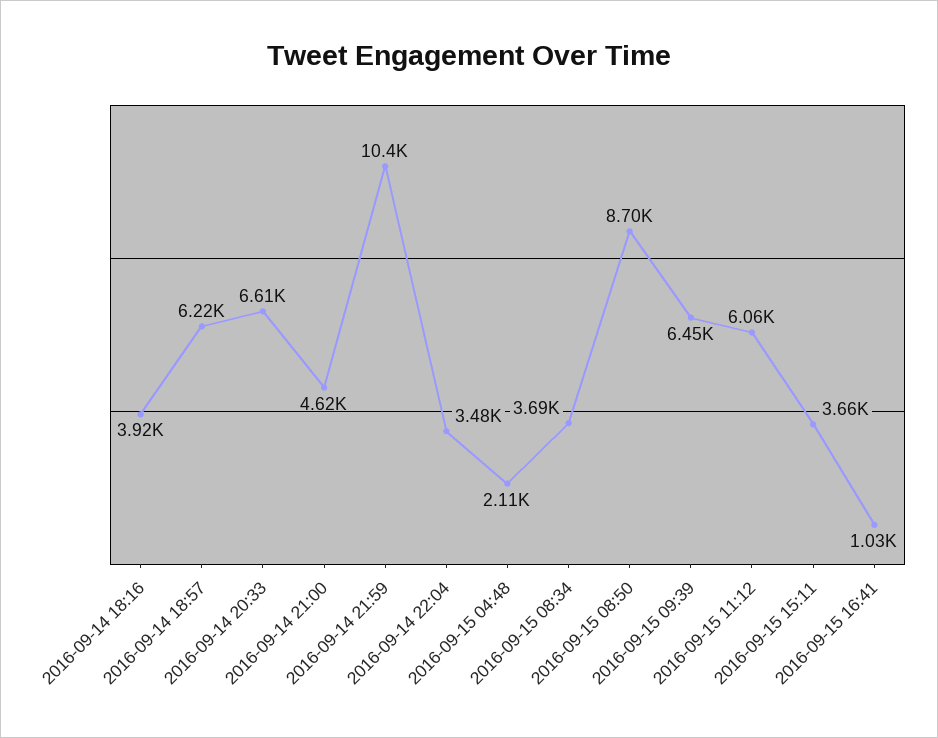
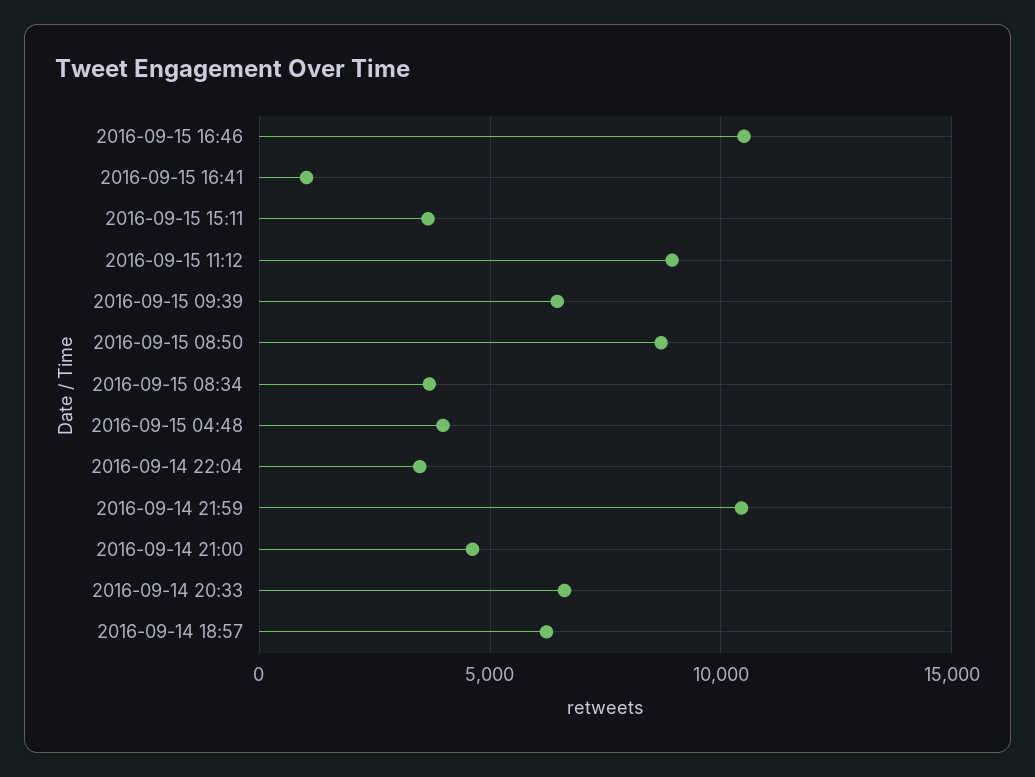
2016-09-14 18:16: 3920 -> none
2016-09-15 04:48: 2110 -> 4000
2016-09-15 11:12: 6060 -> 9000
2016-09-15 16:46: none -> 10500

